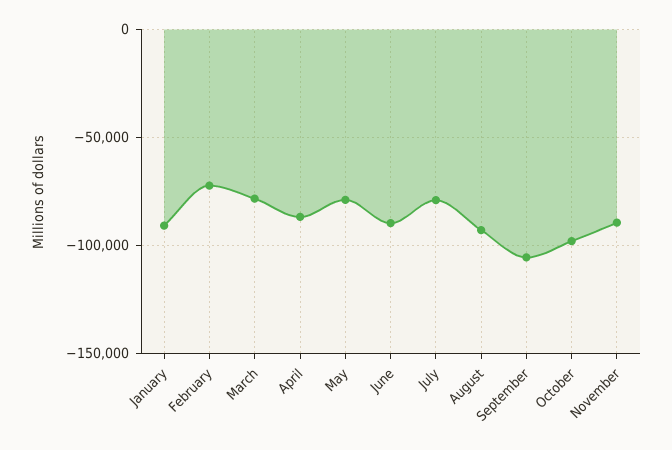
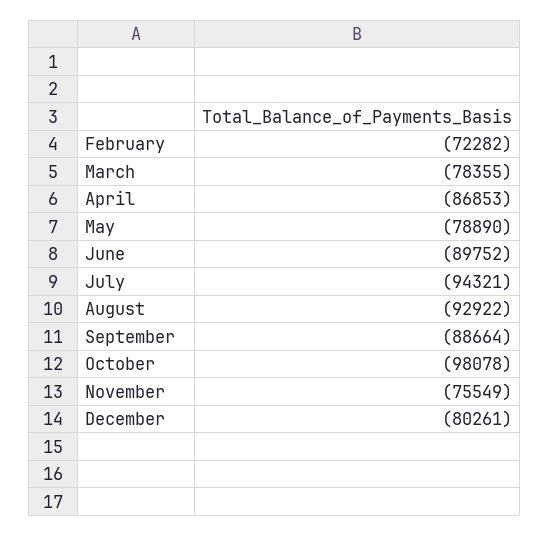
January: -90000 -> none
July: -80000 -> -94321
September: -105000 -> -88664
November: -90000 -> -75549
December: none -> -80261

